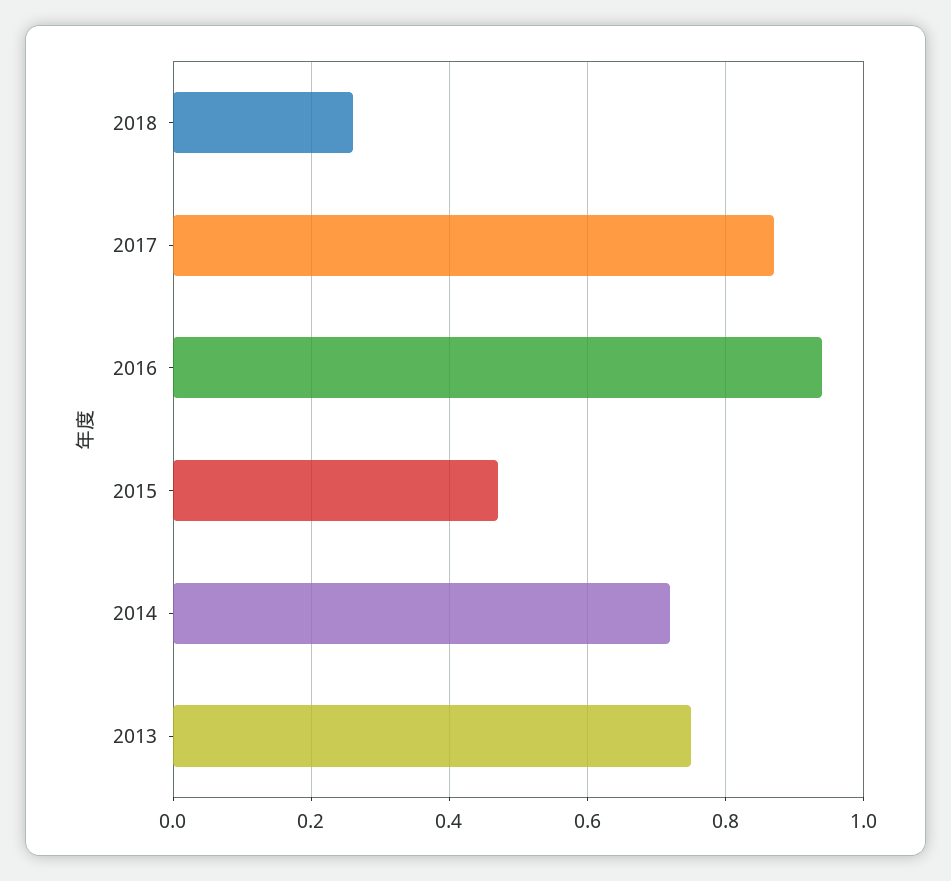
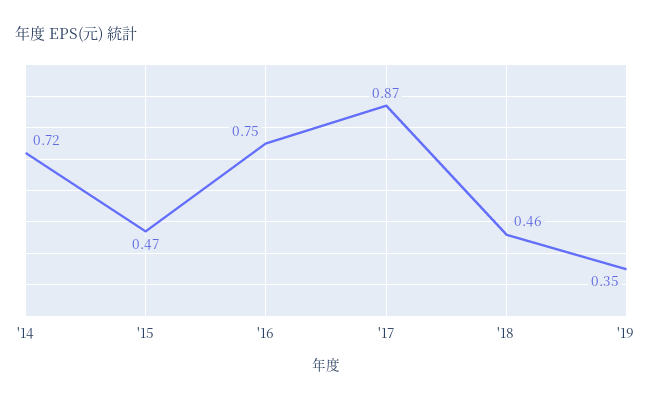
2018: 0.25 -> 0.46
2016: 0.95 -> 0.75
2013: 0.75 -> none
'19: none -> 0.35

